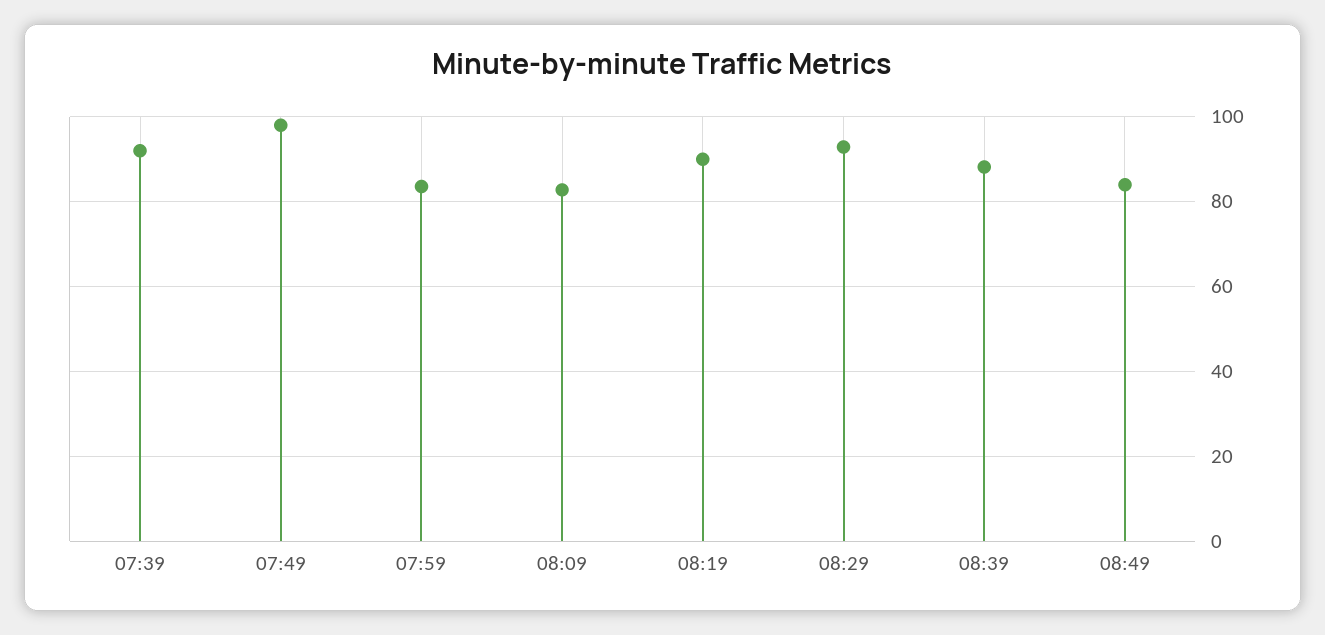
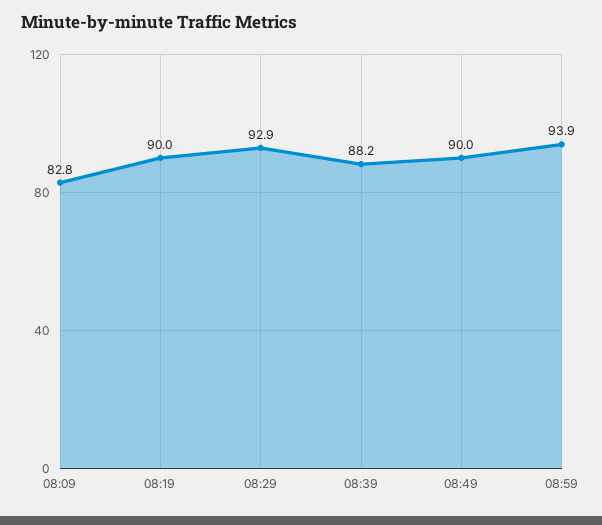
07:39: 92 -> none
07:49: 98 -> none
07:59: 84 -> none
08:49: 84 -> 90
08:59: none -> 93.9

